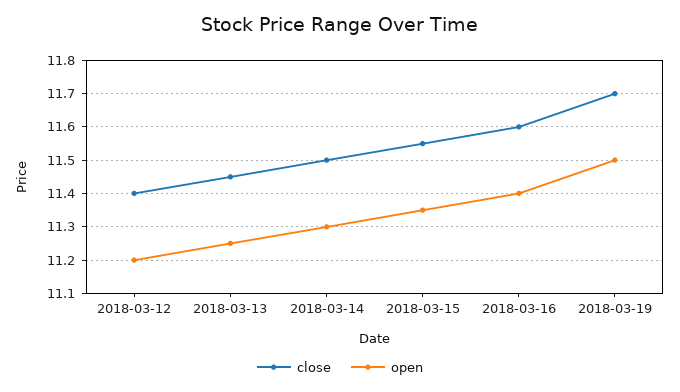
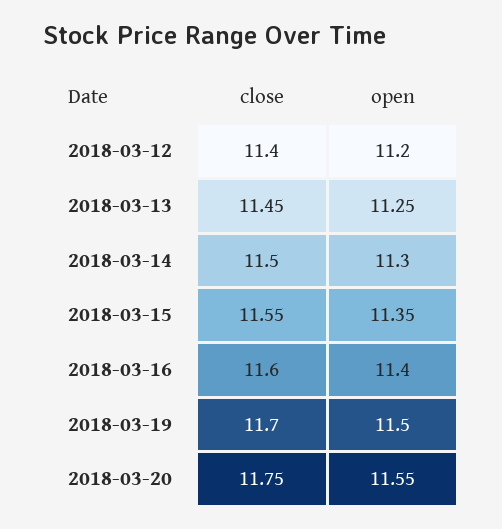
close, 2018-03-20: none -> 11.75
open, 2018-03-20: none -> 11.55

